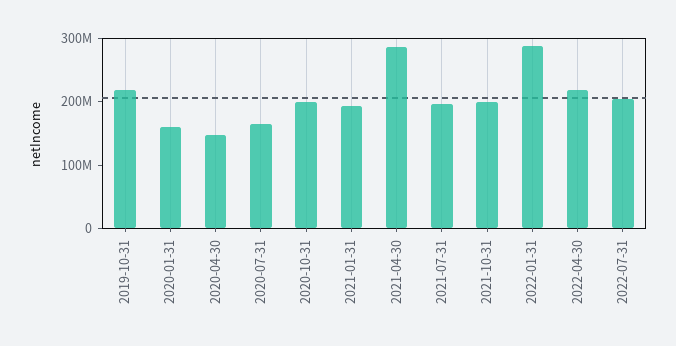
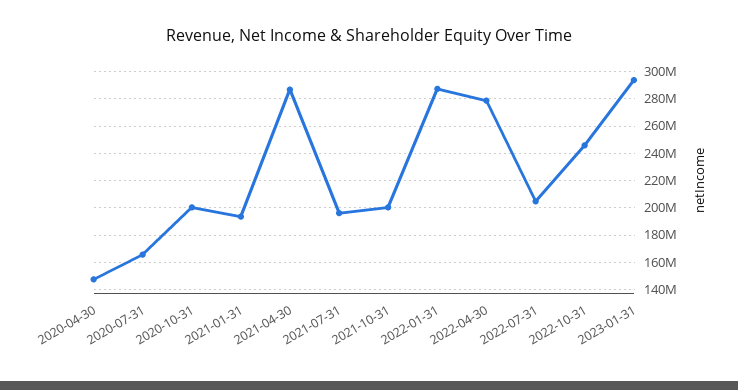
2019-10-31: 220000000 -> none
2020-01-31: 160000000 -> none
2022-04-30: 220000000 -> 280000000
2022-10-31: none -> 245000000
2023-01-31: none -> 295000000

